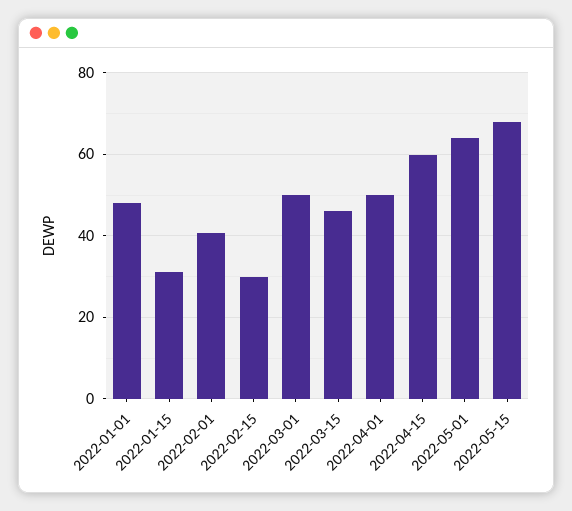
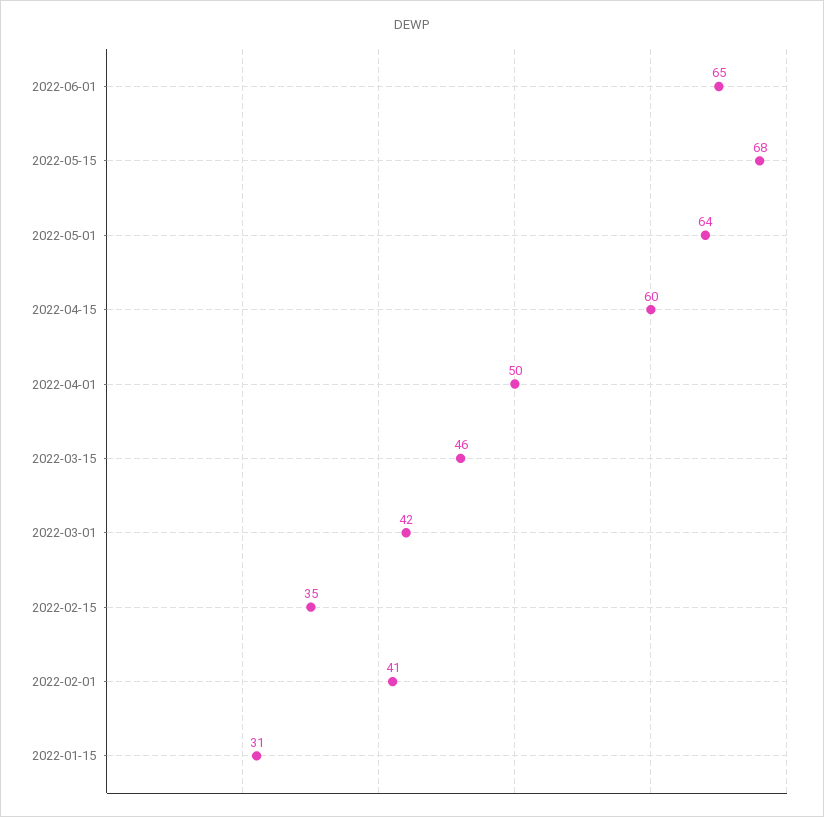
2022-01-01: 48 -> none
2022-02-15: 30 -> 35
2022-03-01: 50 -> 42
2022-06-01: none -> 65

